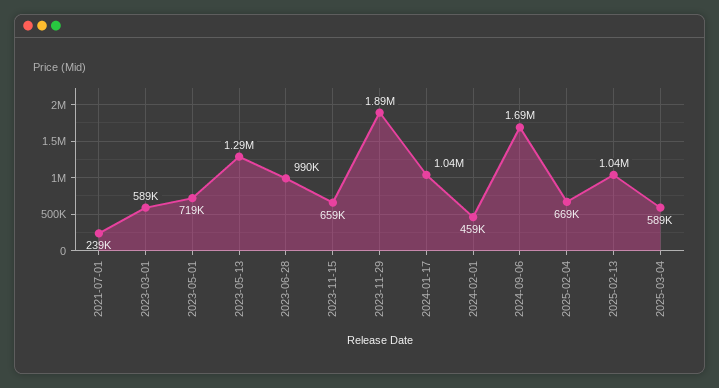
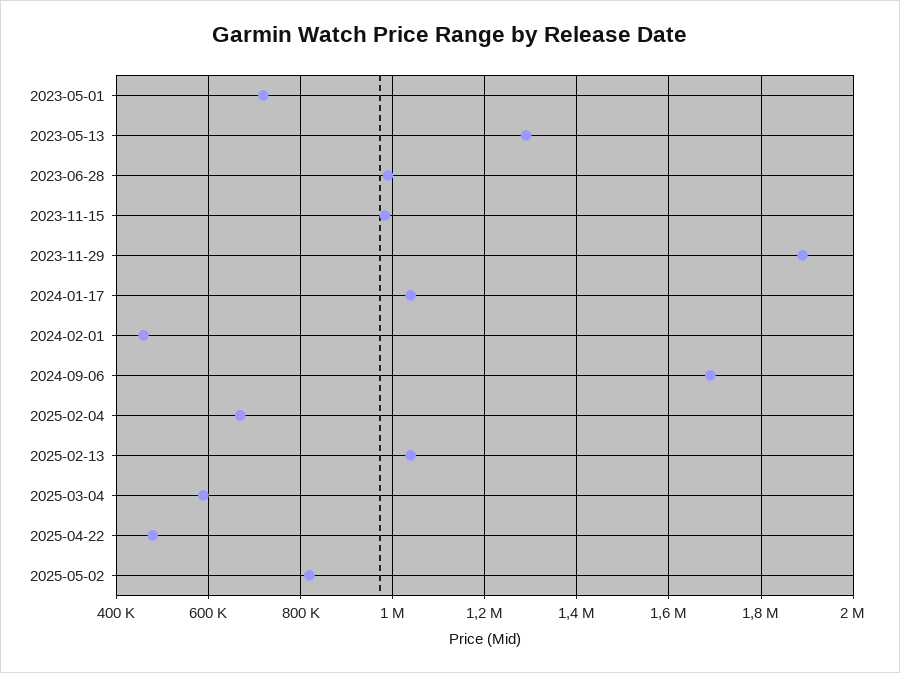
2021-07-01: 239000 -> none
2023-03-01: 589000 -> none
2023-11-15: 659000 -> 980000
2025-04-22: none -> 480000
2025-05-02: none -> 820000

